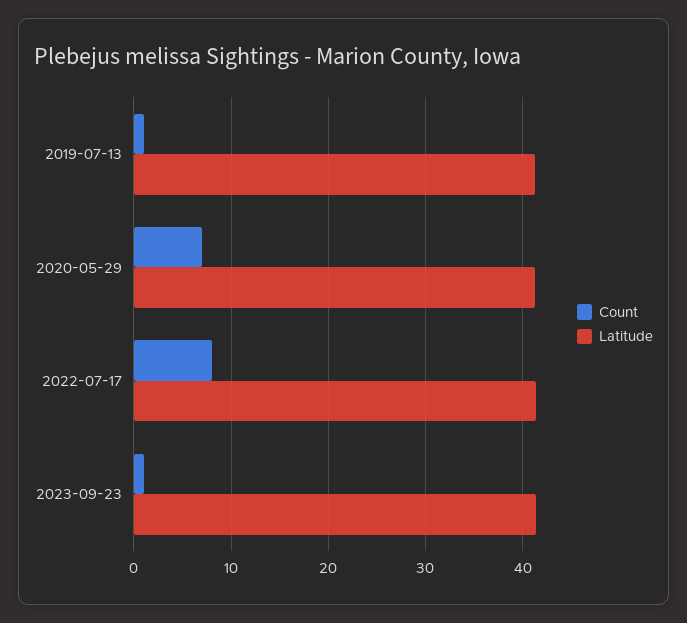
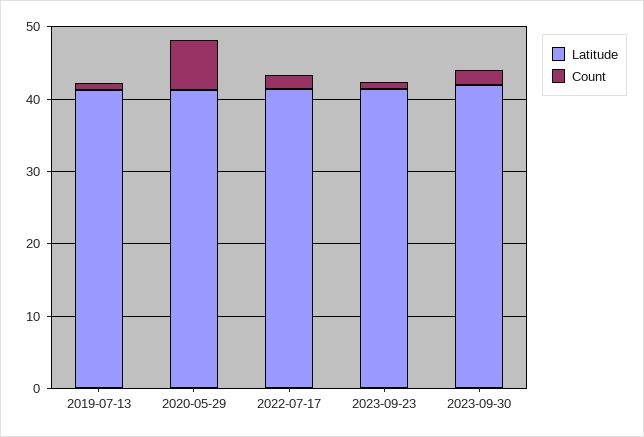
Count, 2022-07-17: 8 -> 2
Latitude, 2023-09-30: none -> 42
Count, 2023-09-30: none -> 2

